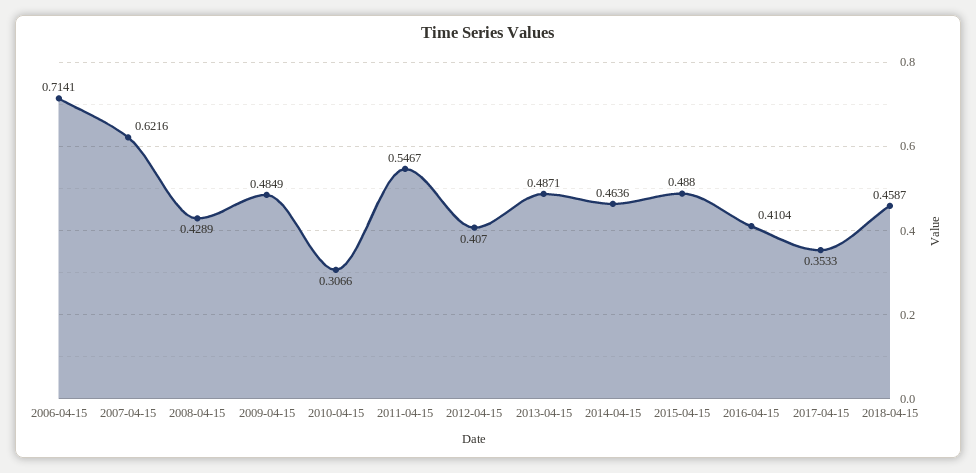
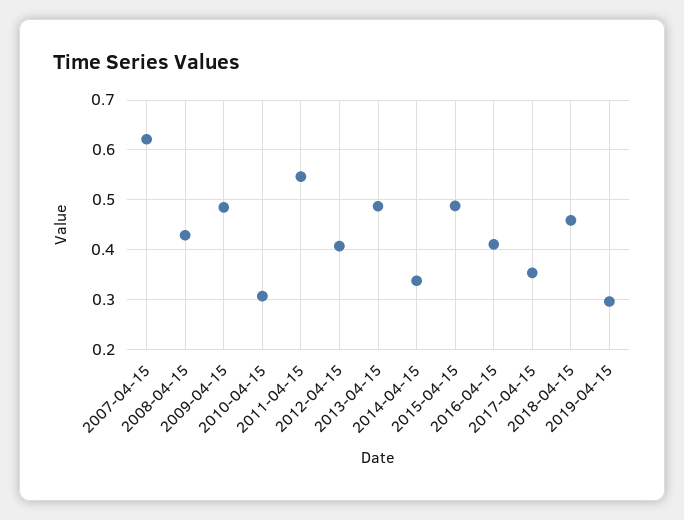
2006-04-15: 0.7141 -> none
2014-04-15: 0.4636 -> 0.34
2019-04-15: none -> 0.3

